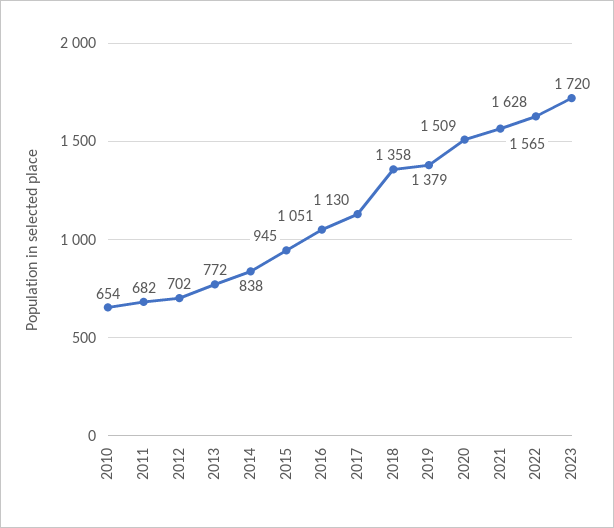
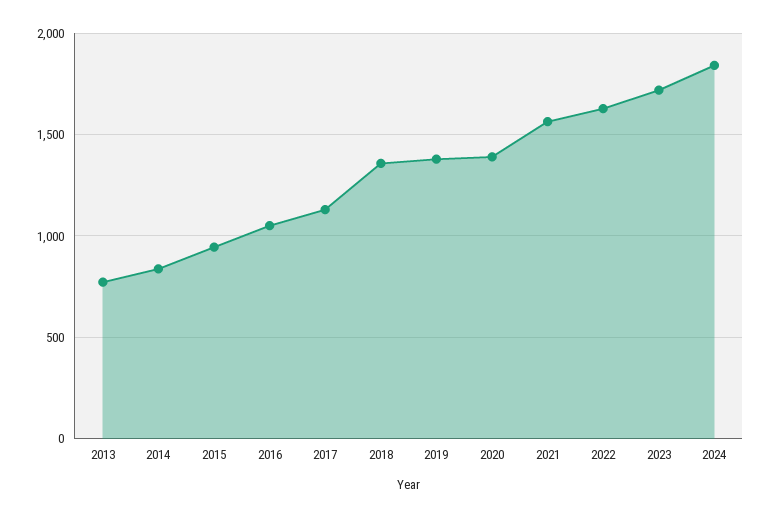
2010: 654 -> none
2011: 682 -> none
2012: 702 -> none
2020: 1509 -> 1400
2024: none -> 1850

